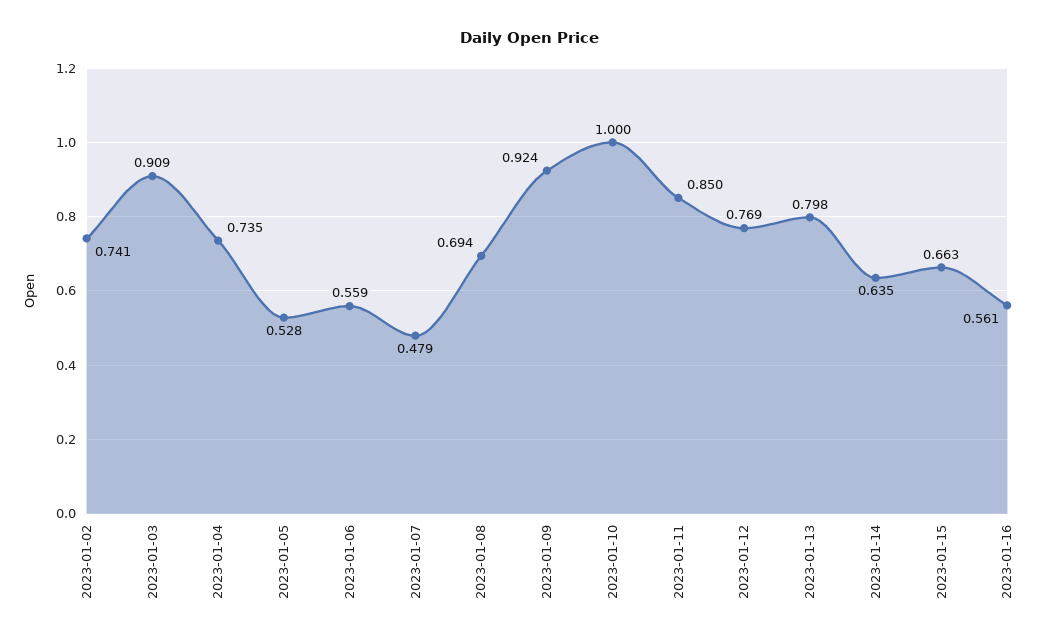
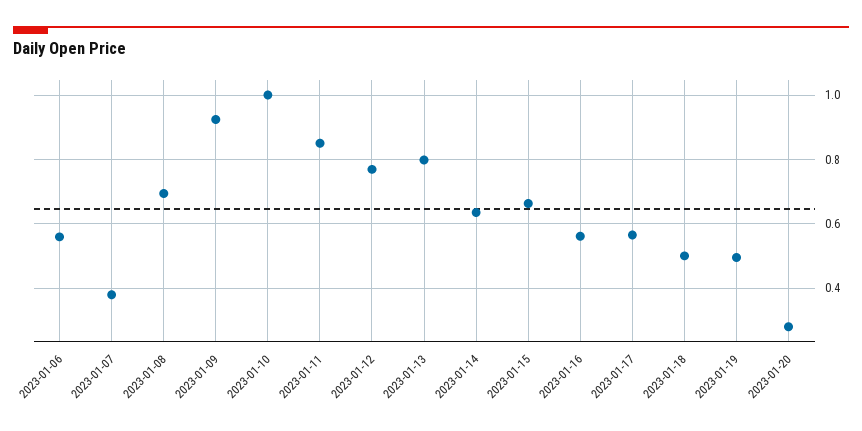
2023-01-02: 0.741 -> none
2023-01-03: 0.909 -> none
2023-01-04: 0.735 -> none
2023-01-05: 0.528 -> none
2023-01-07: 0.479 -> 0.38
2023-01-17: none -> 0.56
2023-01-18: none -> 0.5
2023-01-19: none -> 0.5
2023-01-20: none -> 0.28

